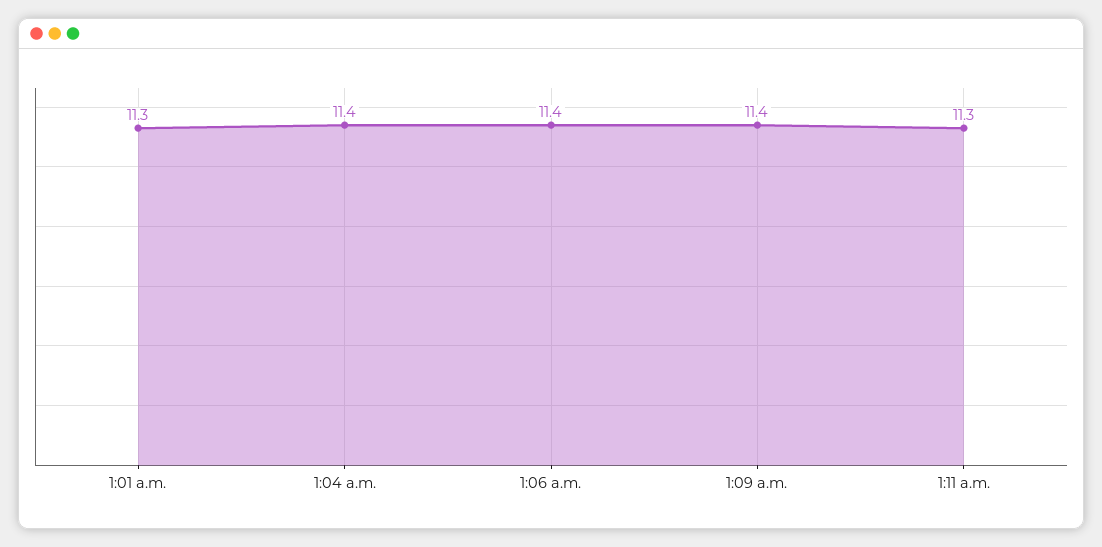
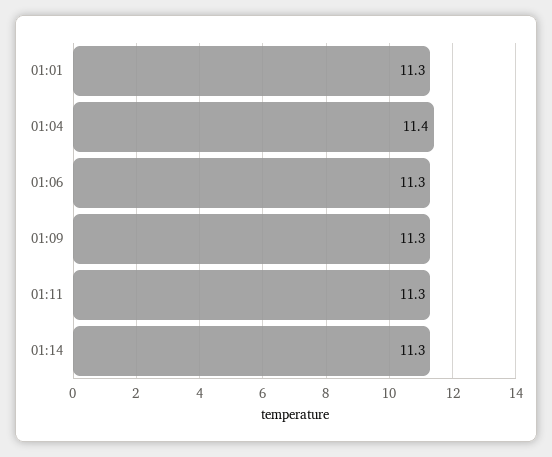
1:06 a.m.: 11.4 -> 11.3
1:09 a.m.: 11.4 -> 11.3
01:14: none -> 11.3

